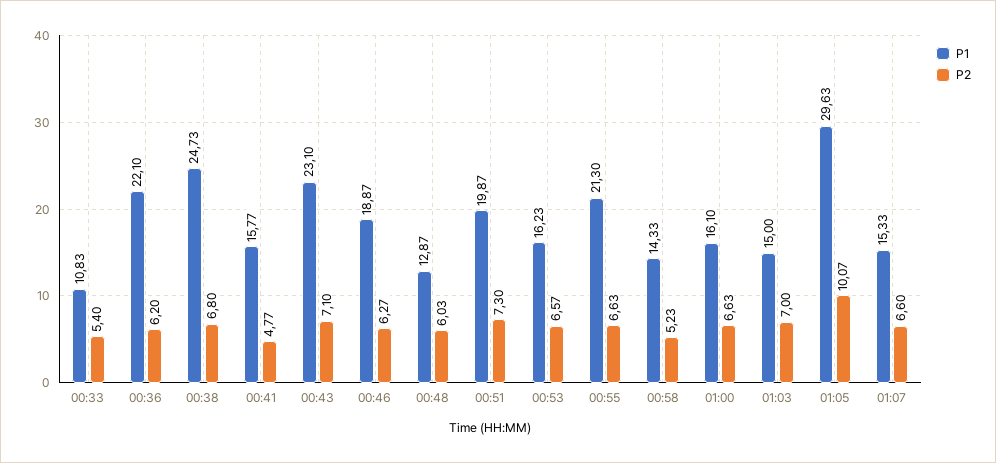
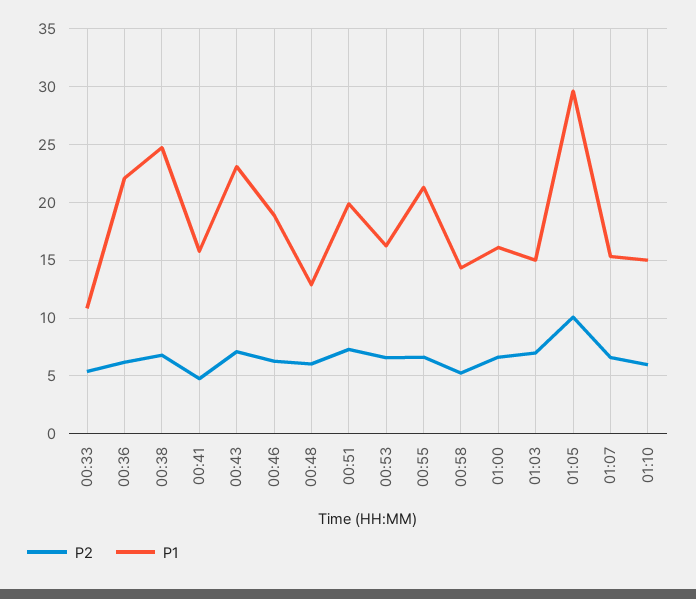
P2, 01:10: none -> 6
P1, 01:10: none -> 15

